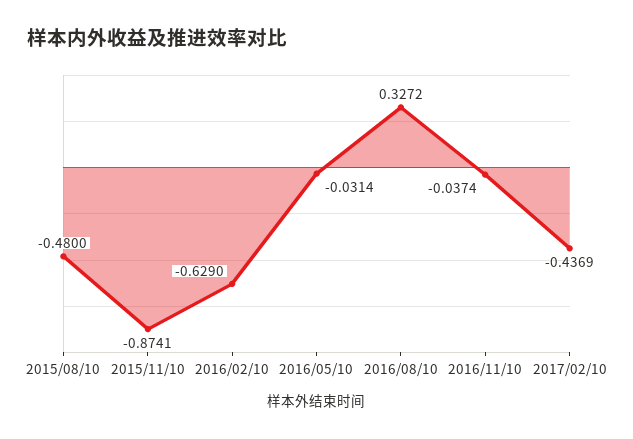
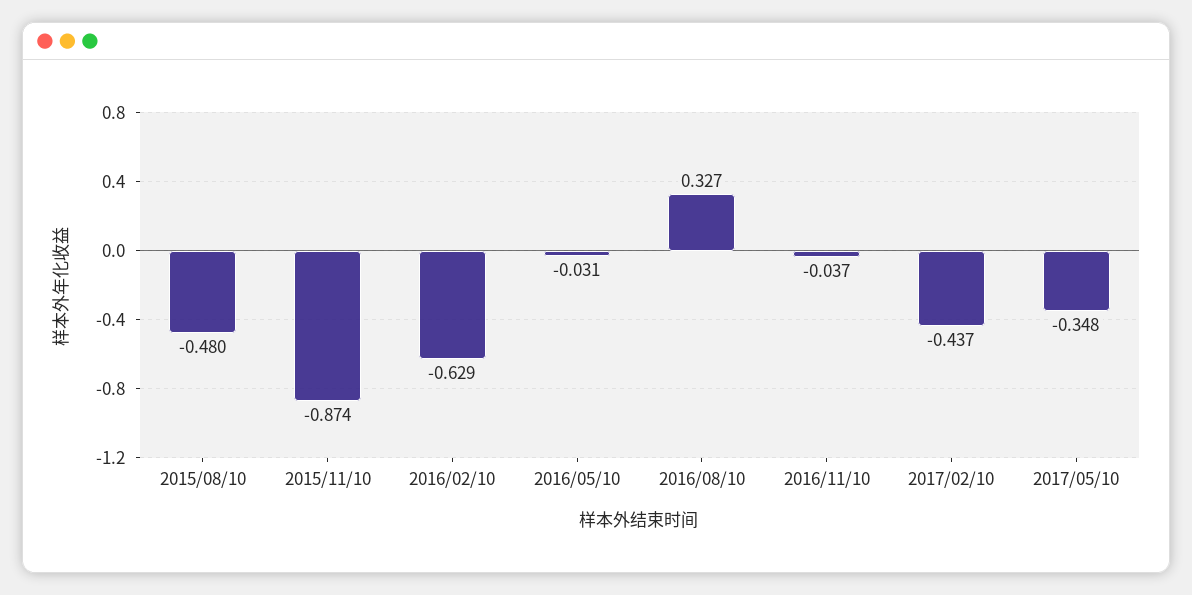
2017/05/10: none -> -0.348

